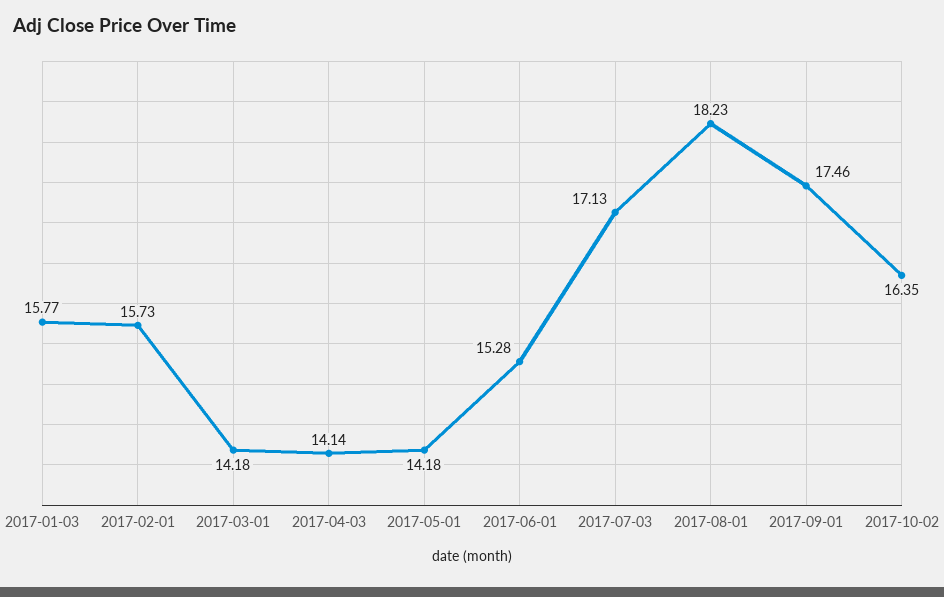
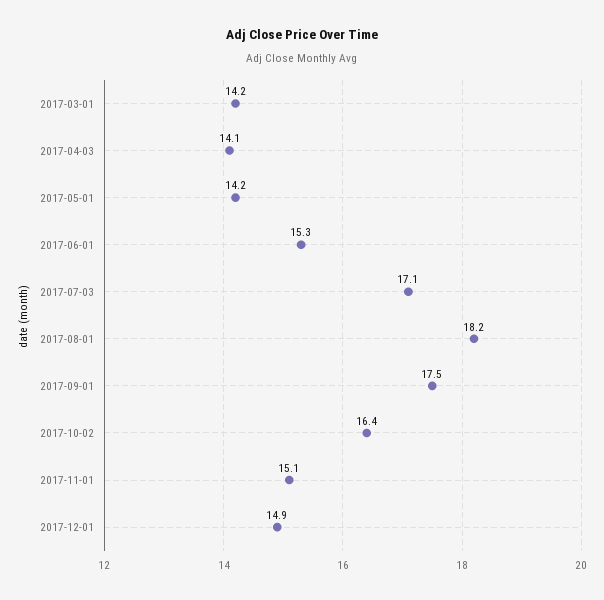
2017-01-03: 15.77 -> none
2017-02-01: 15.73 -> none
2017-11-01: none -> 15.1
2017-12-01: none -> 14.9

